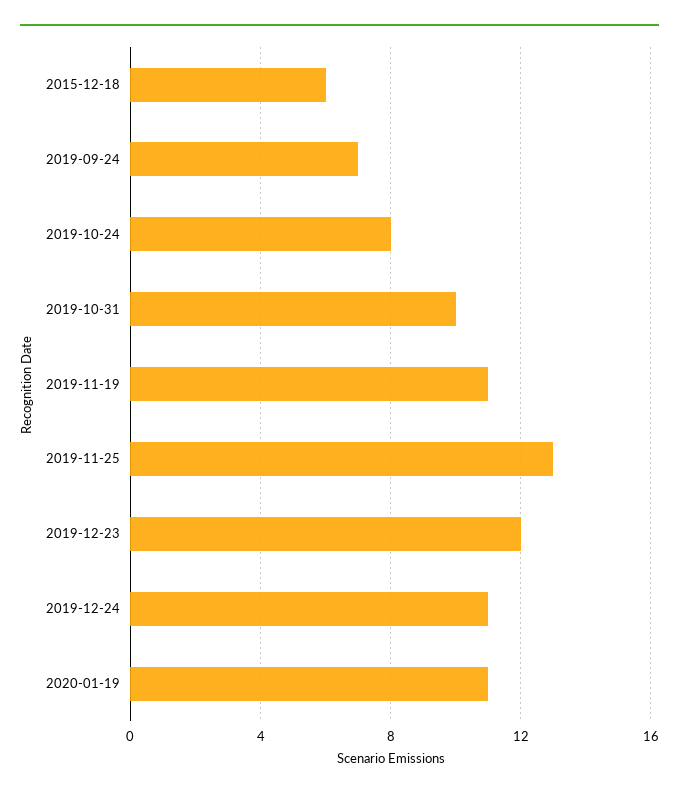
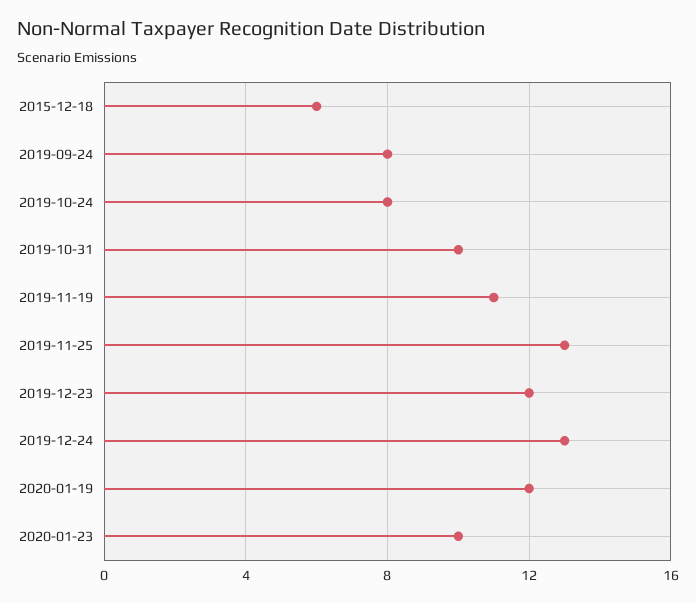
2019-09-24: 7 -> 8
2019-12-24: 11 -> 13
2020-01-19: 11 -> 12
2020-01-23: none -> 10

